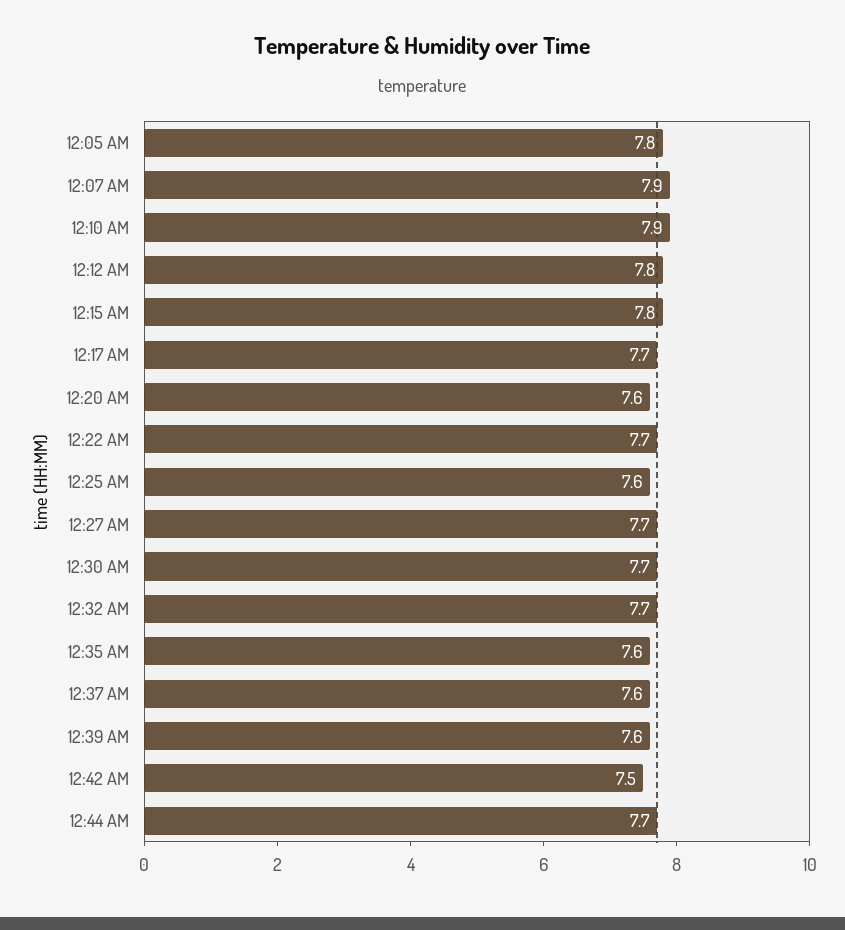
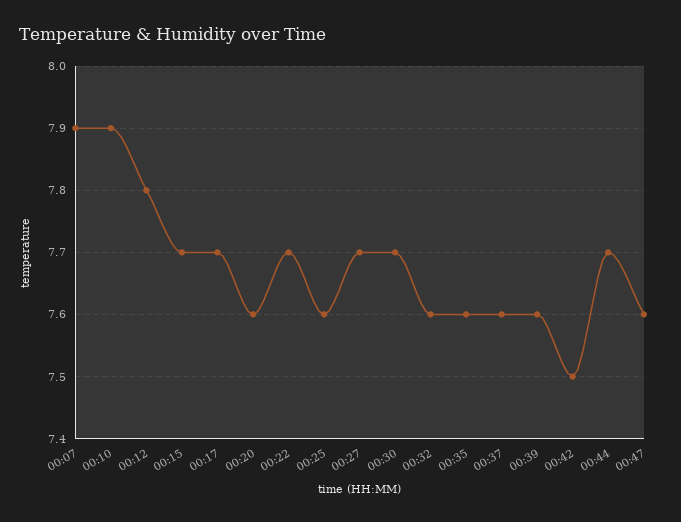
12:05 AM: 7.8 -> none
12:15 AM: 7.8 -> 7.7
12:32 AM: 7.7 -> 7.6
00:47: none -> 7.6

